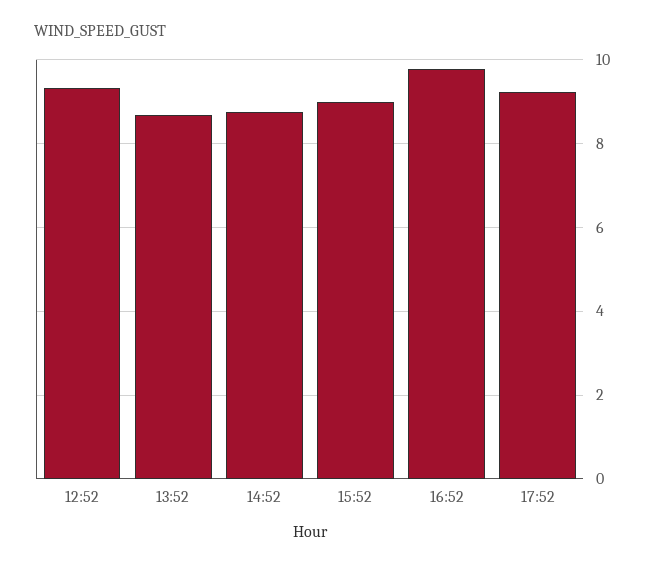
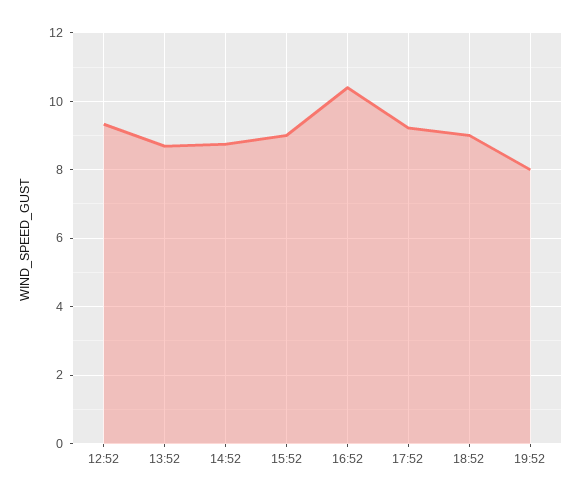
16:52: 9.8 -> 10.4
18:52: none -> 9
19:52: none -> 8

